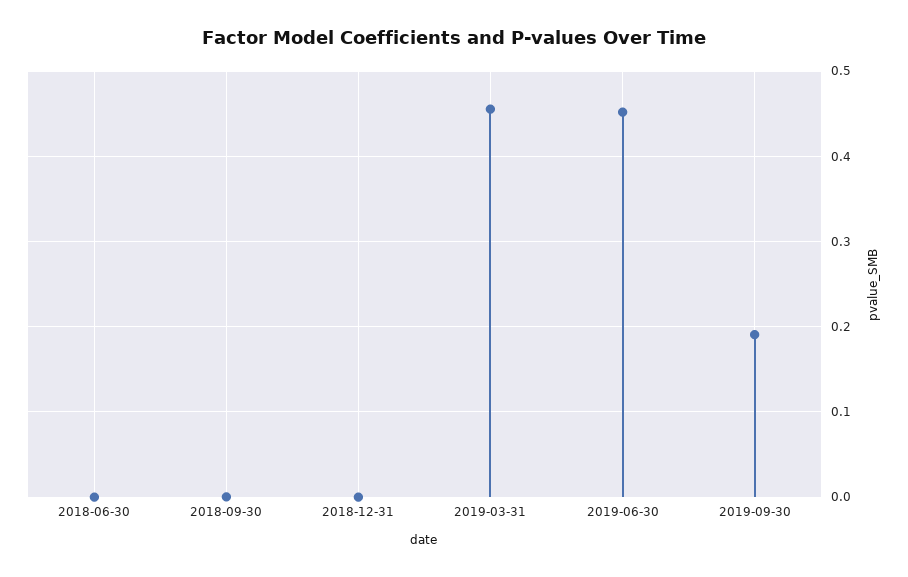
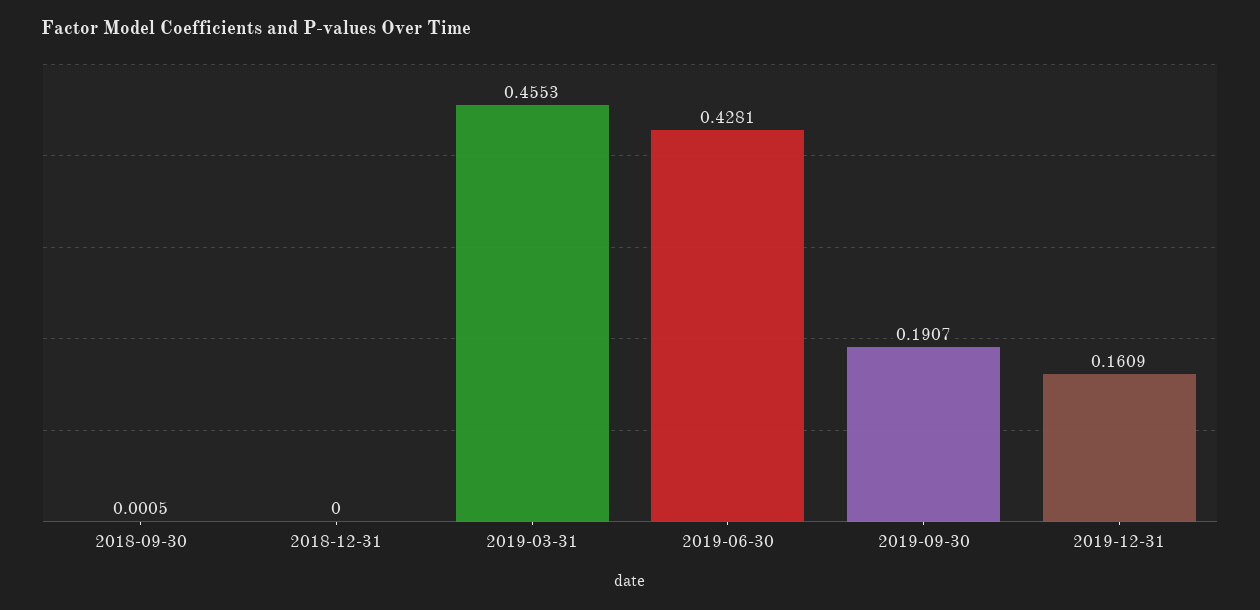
2018-06-30: 0 -> none
2019-06-30: 0.45 -> 0.4281
2019-12-31: none -> 0.1609

